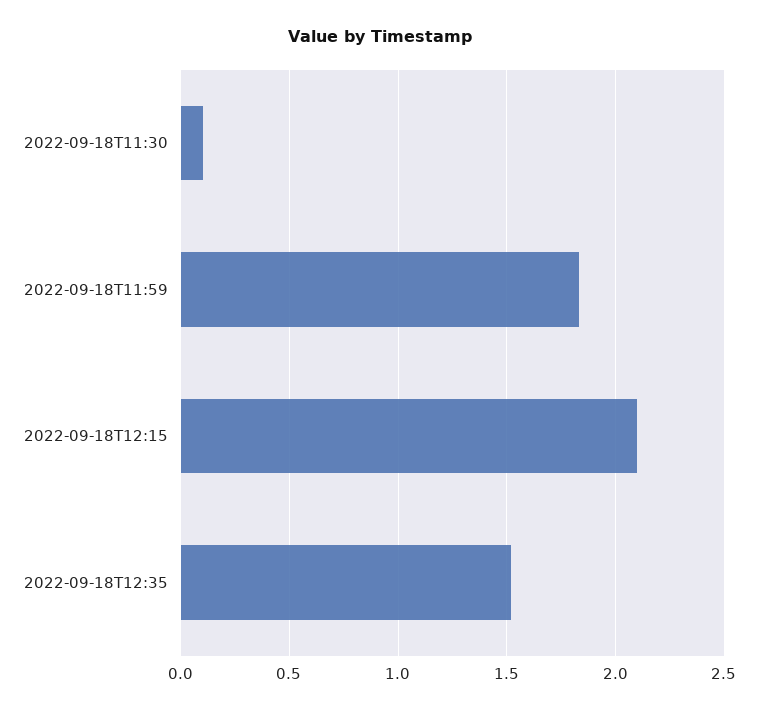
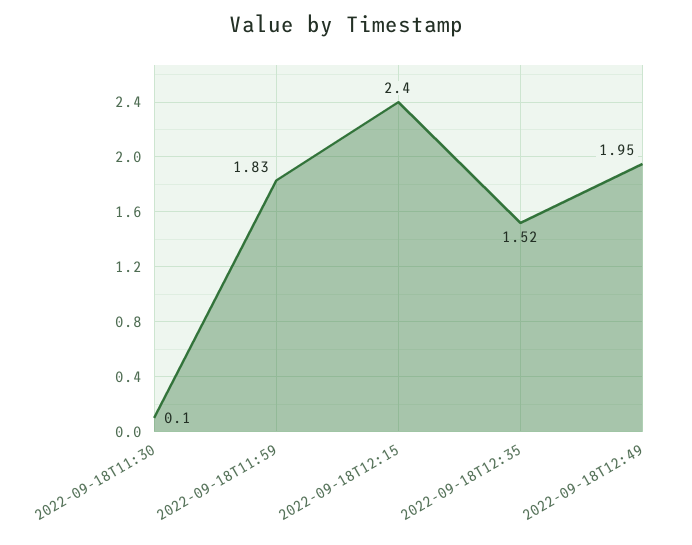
2022-09-18T12:15: 2.1 -> 2.4
2022-09-18T12:49: none -> 1.95

